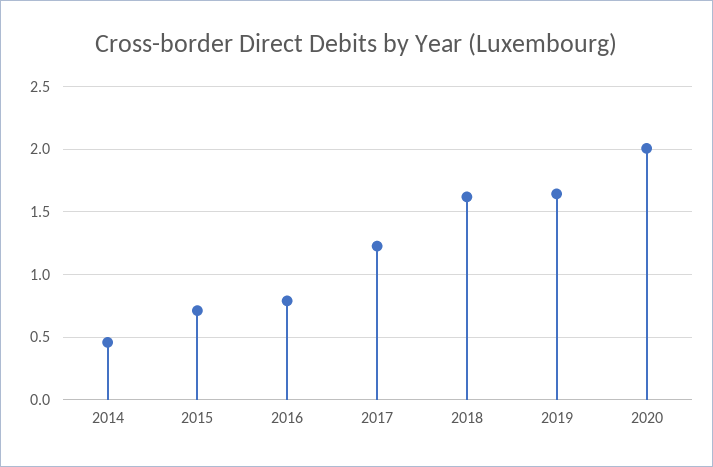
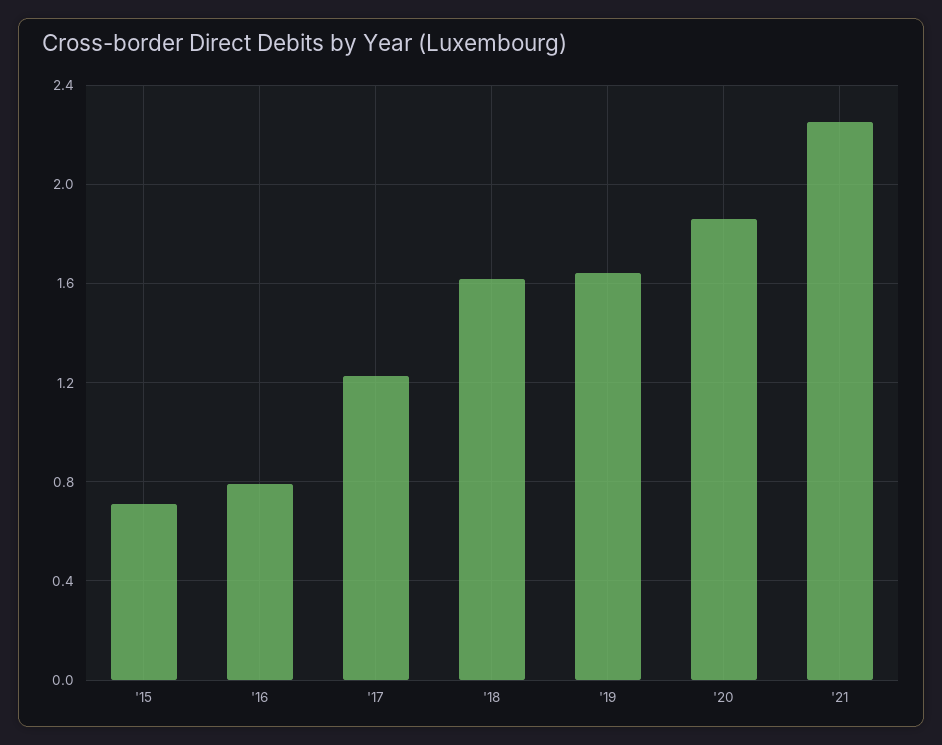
2014: 0.45 -> none
2020: 2 -> 1.85
'21: none -> 2.25

